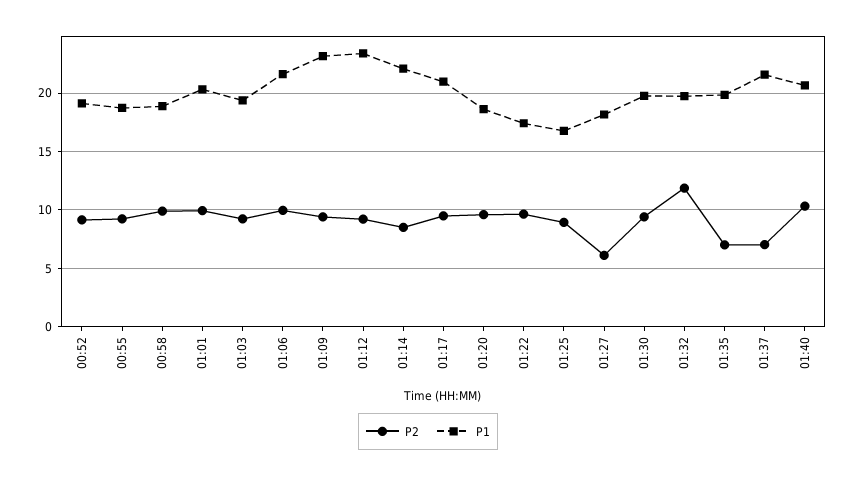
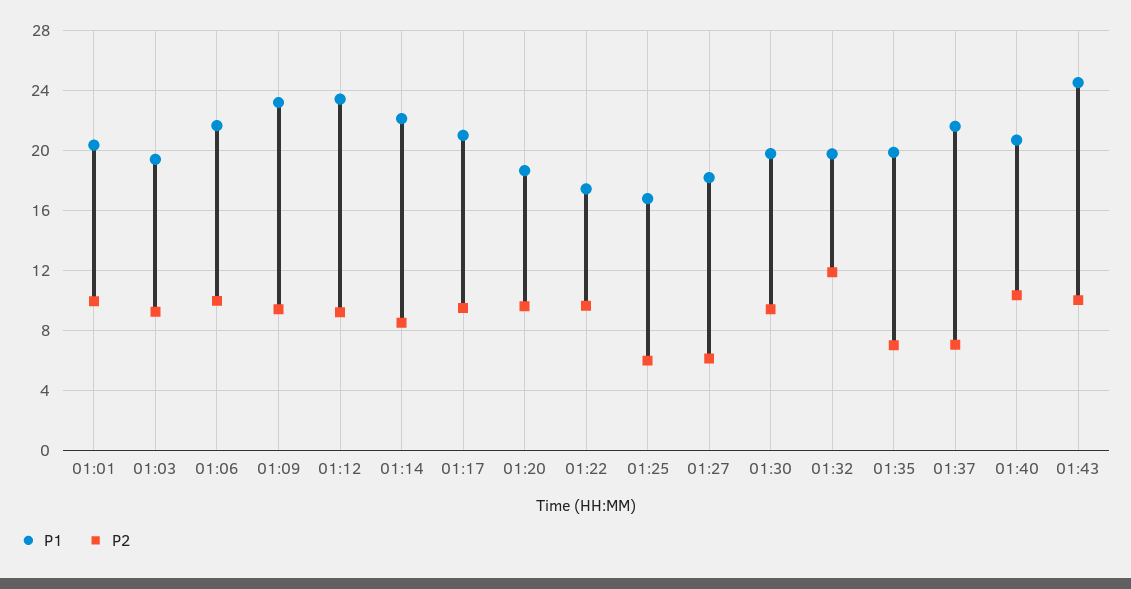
P2, 00:52: 9 -> none
P1, 00:52: 19 -> none
P2, 00:55: 9 -> none
P1, 00:55: 19 -> none
P2, 00:58: 10 -> none
P1, 00:58: 19 -> none
P2, 01:25: 9 -> 6
P1, 01:43: none -> 24.5
P2, 01:43: none -> 10

